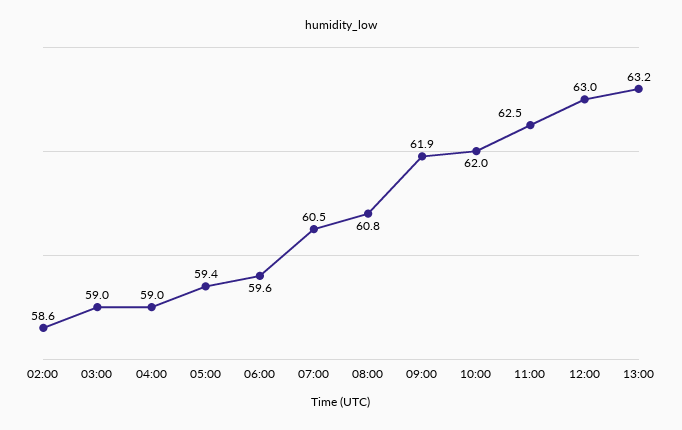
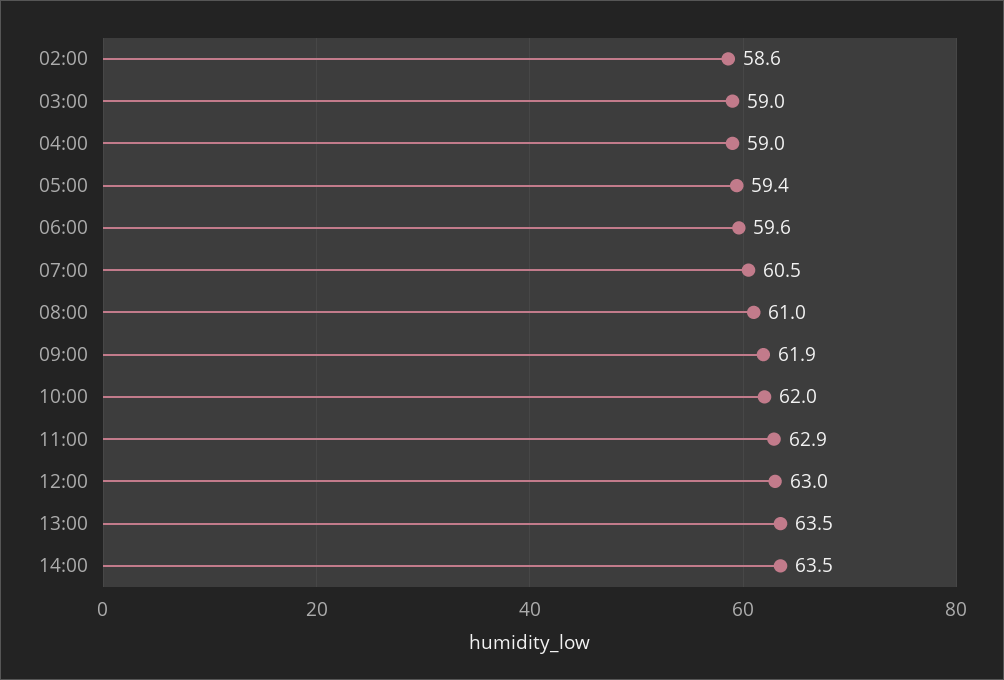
08:00: 60.8 -> 61
11:00: 62.5 -> 62.9
13:00: 63.2 -> 63.5
14:00: none -> 63.5

